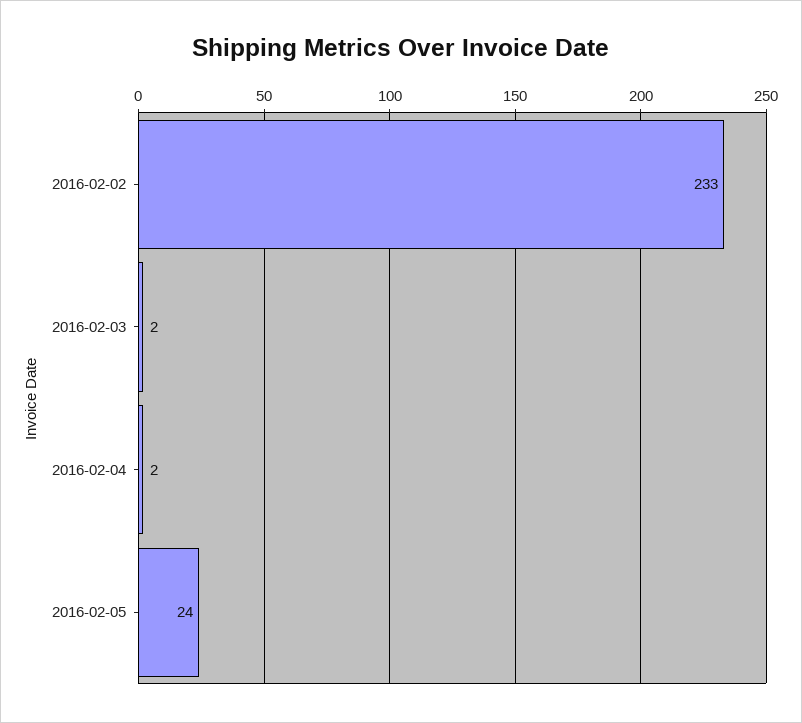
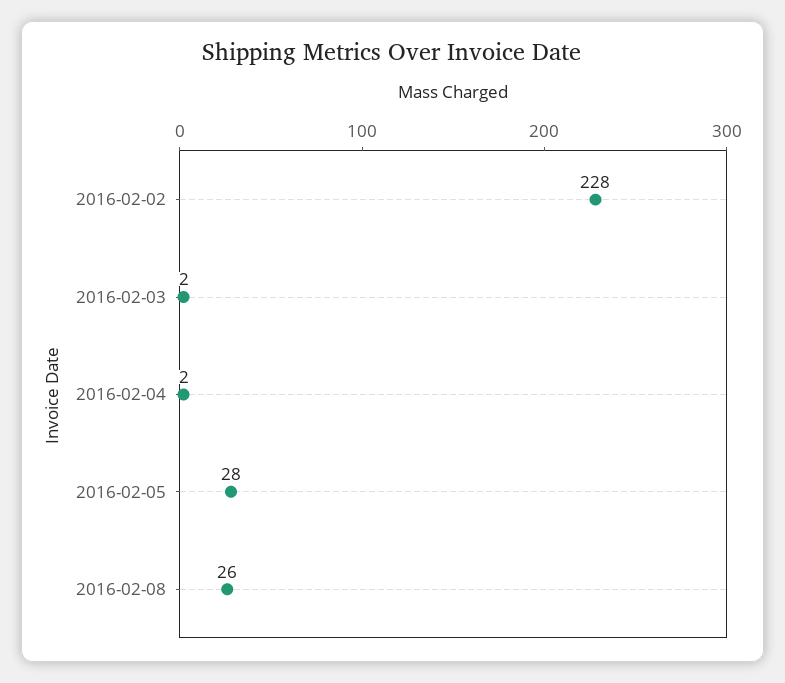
2016-02-02: 233 -> 228
2016-02-05: 24 -> 28
2016-02-08: none -> 26

